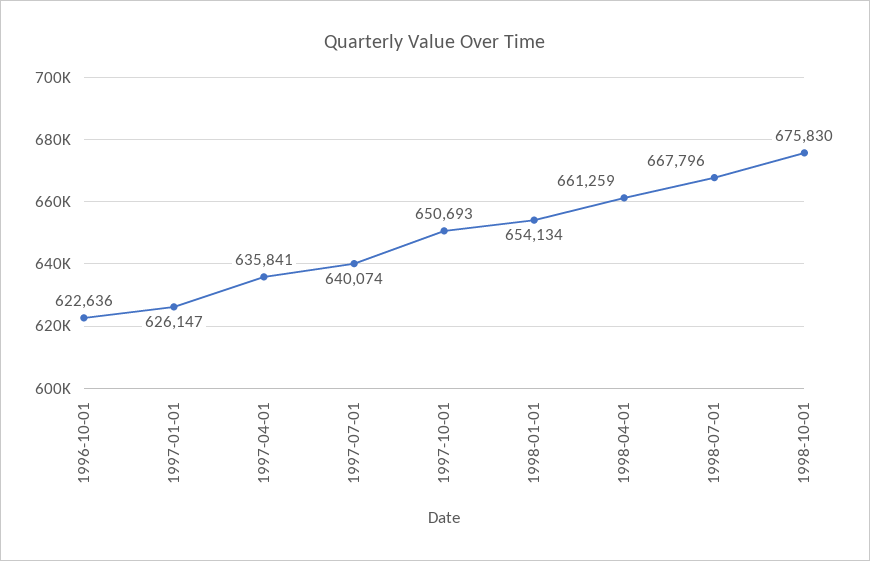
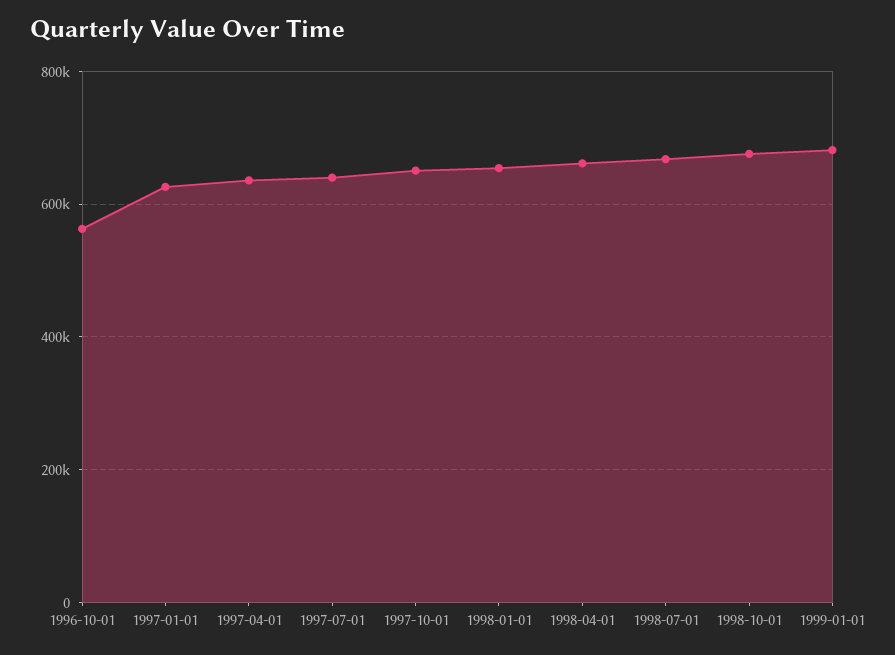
1996-10-01: 622636 -> 560000
1999-01-01: none -> 680000

